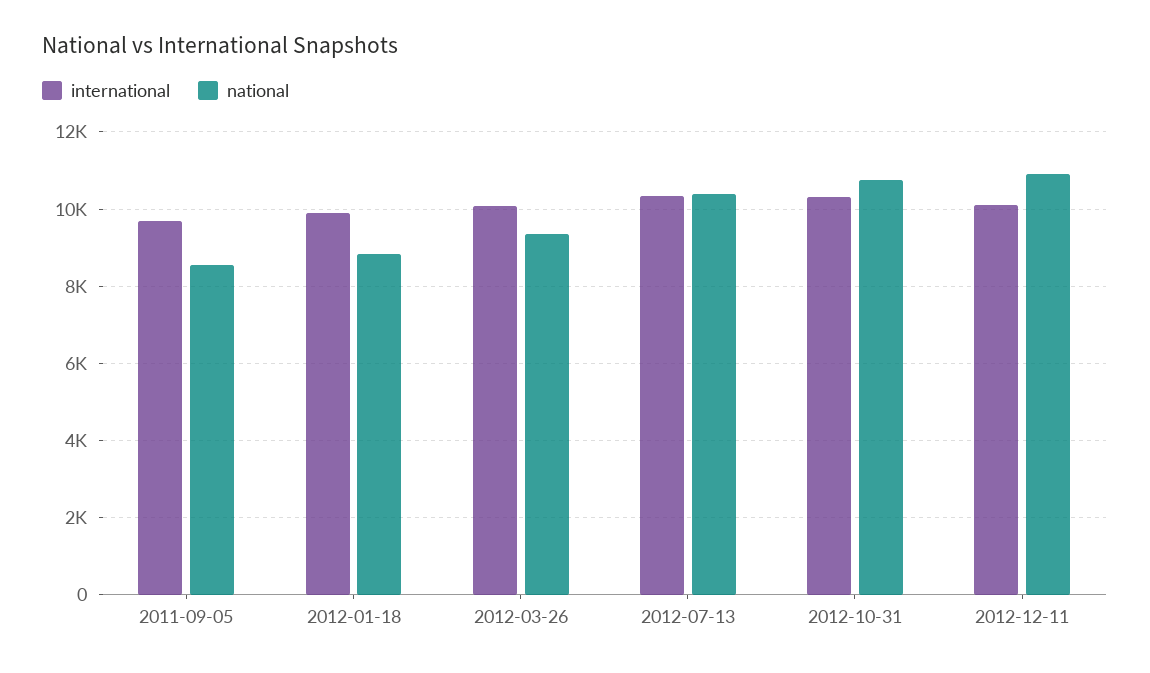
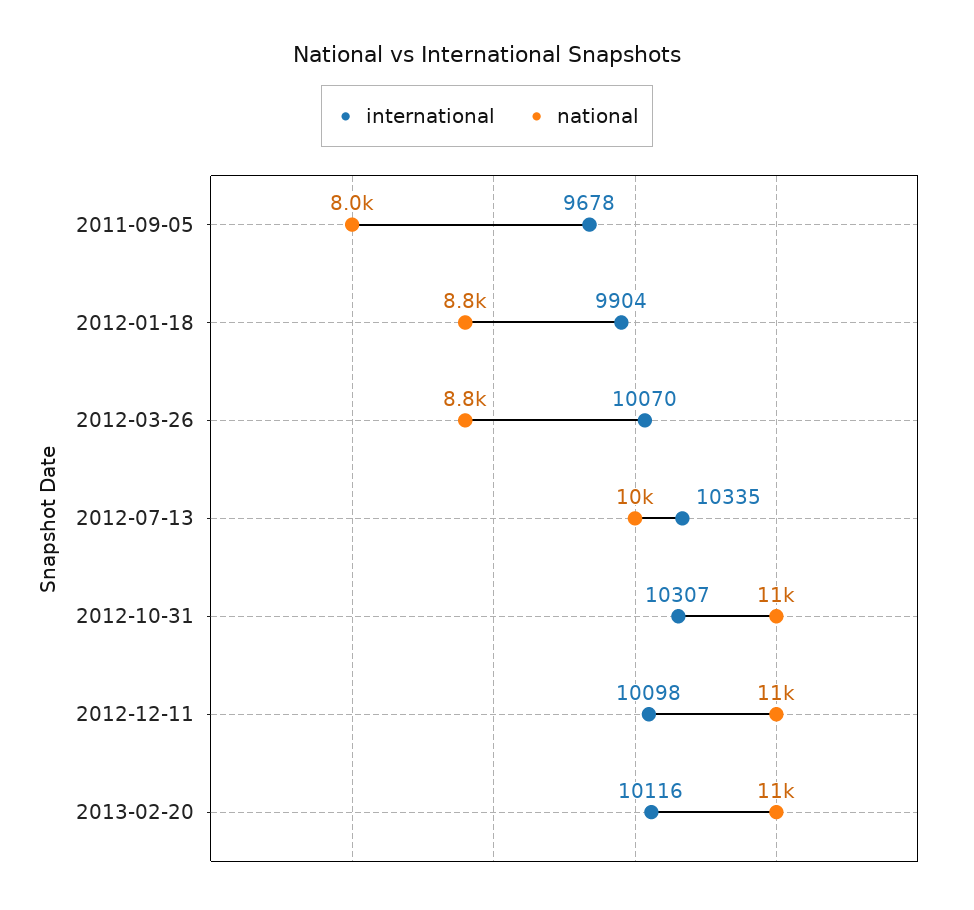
national, 2011-09-05: 8600 -> 8000
national, 2012-03-26: 9400 -> 8800
international, 2013-02-20: none -> 10116
national, 2013-02-20: none -> 11000

